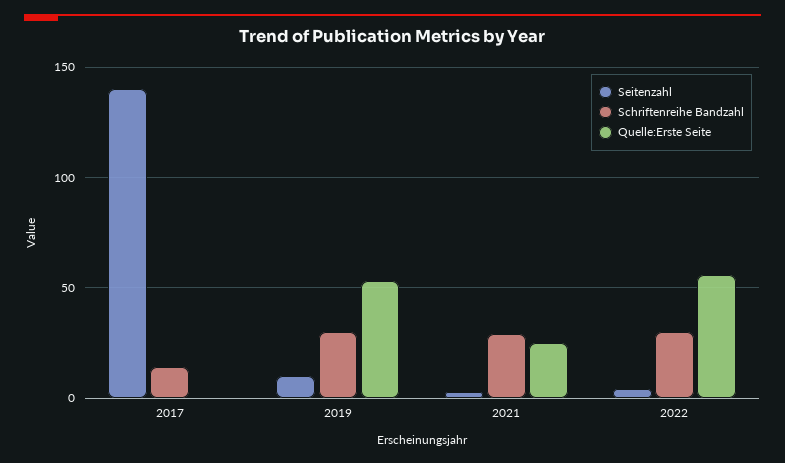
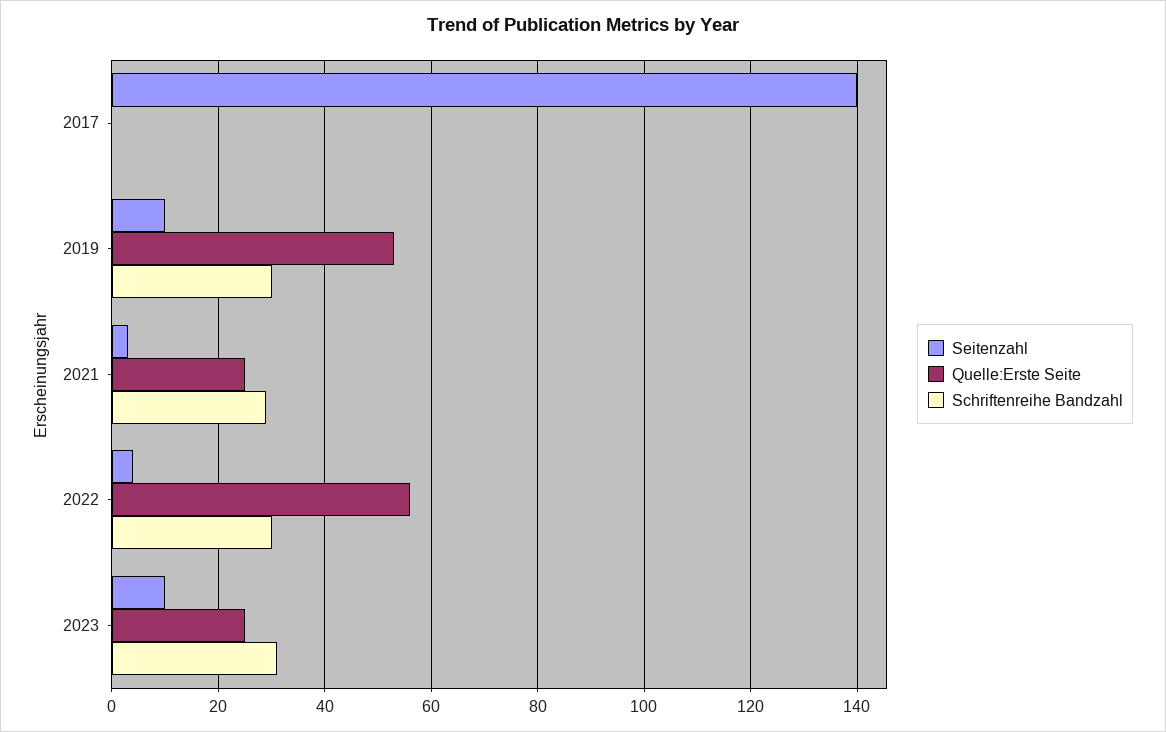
Schriftenreihe Bandzahl, 2017: 15 -> 0
Seitenzahl, 2023: none -> 10
Quelle:Erste Seite, 2023: none -> 25
Schriftenreihe Bandzahl, 2023: none -> 30

